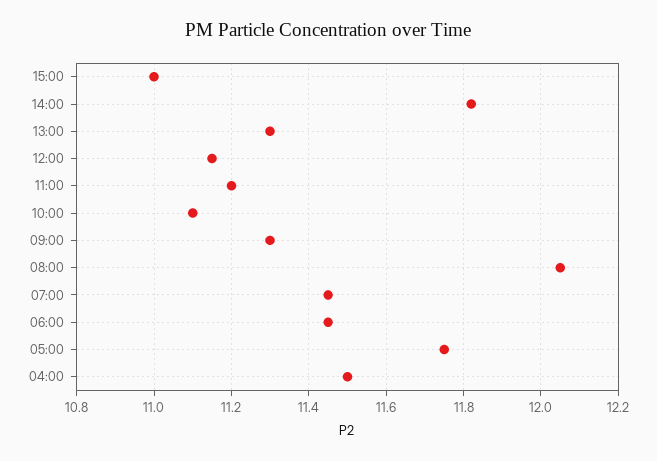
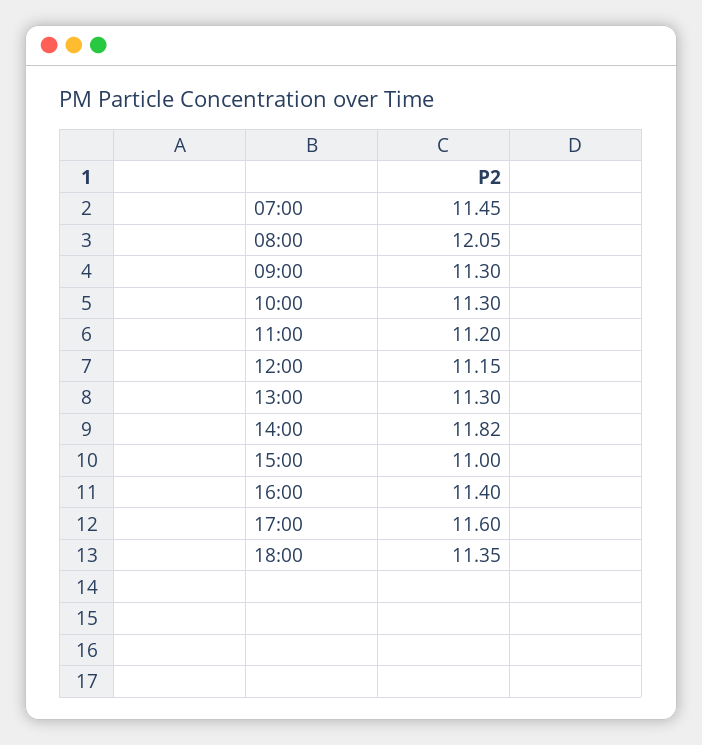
10:00: 11.1 -> 11.3
06:00: 11.45 -> none
05:00: 11.75 -> none
04:00: 11.5 -> none
16:00: none -> 11.4
17:00: none -> 11.6
18:00: none -> 11.35

